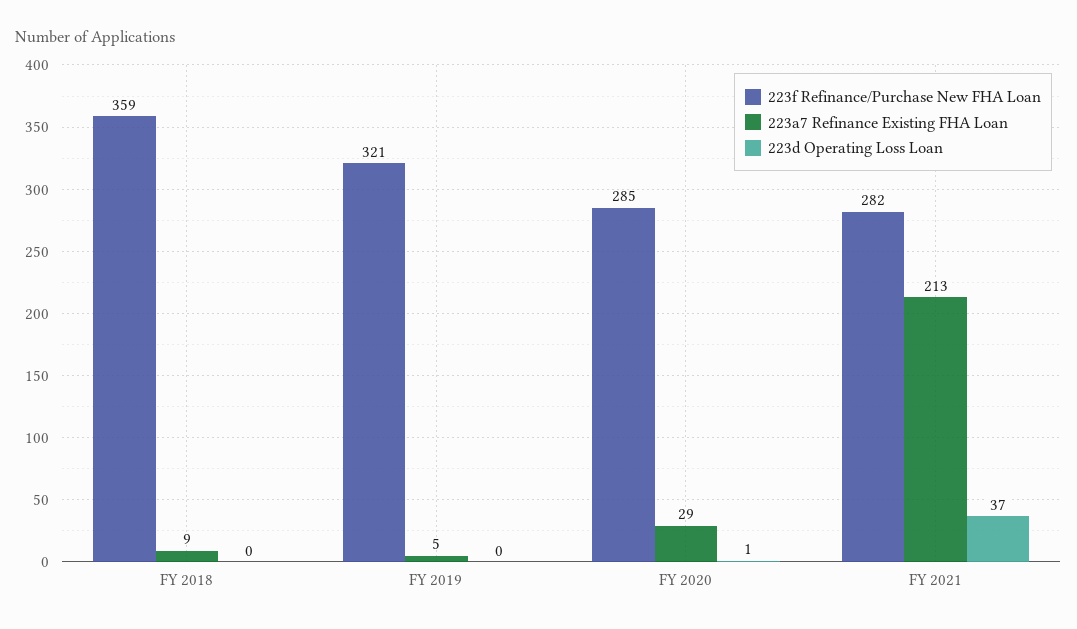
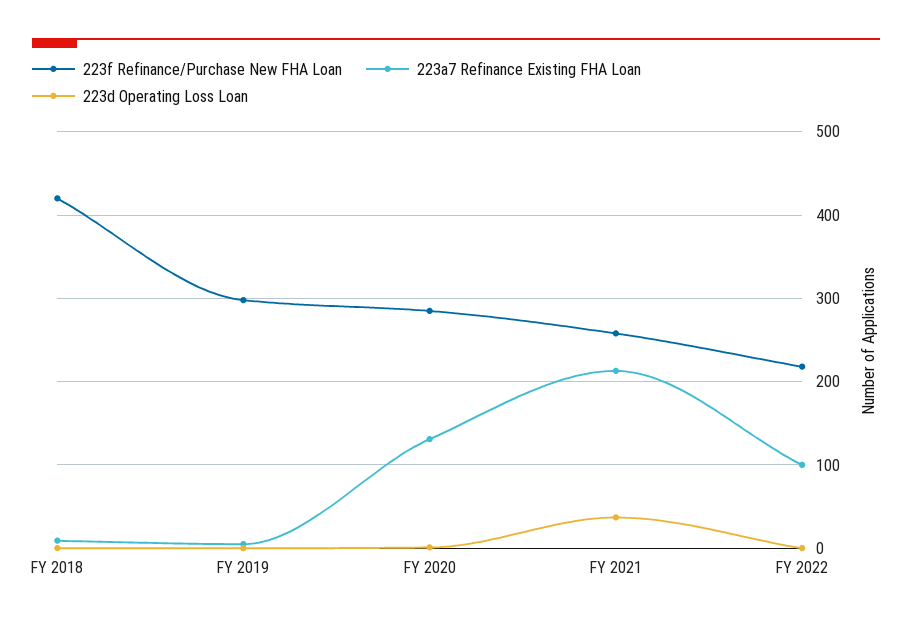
223f Refinance/Purchase New FHA Loan, FY 2018: 359 -> 420
223f Refinance/Purchase New FHA Loan, FY 2019: 321 -> 300
223a7 Refinance Existing FHA Loan, FY 2020: 29 -> 130
223f Refinance/Purchase New FHA Loan, FY 2021: 282 -> 260
223f Refinance/Purchase New FHA Loan, FY 2022: none -> 220
223a7 Refinance Existing FHA Loan, FY 2022: none -> 100
223d Operating Loss Loan, FY 2022: none -> 0

